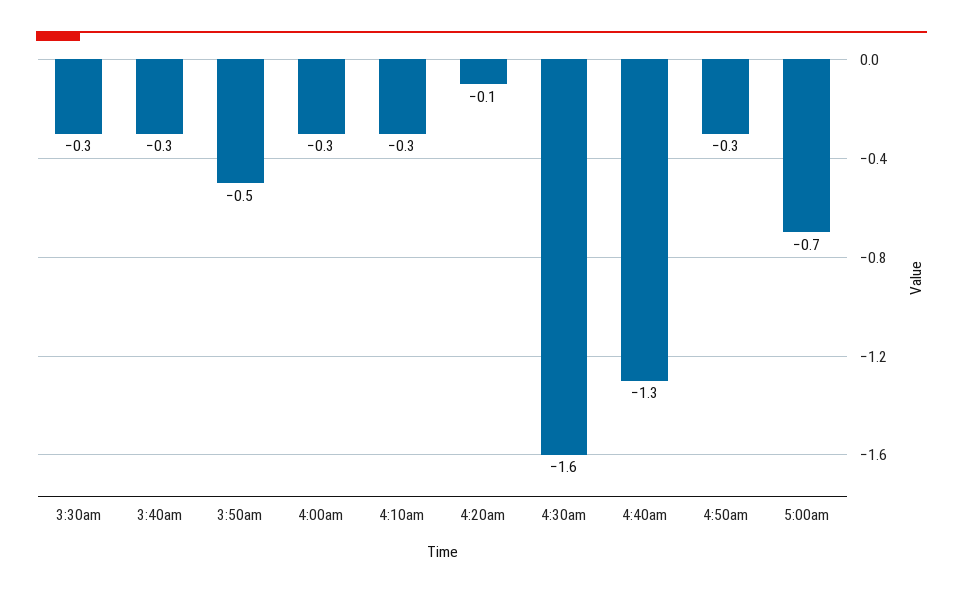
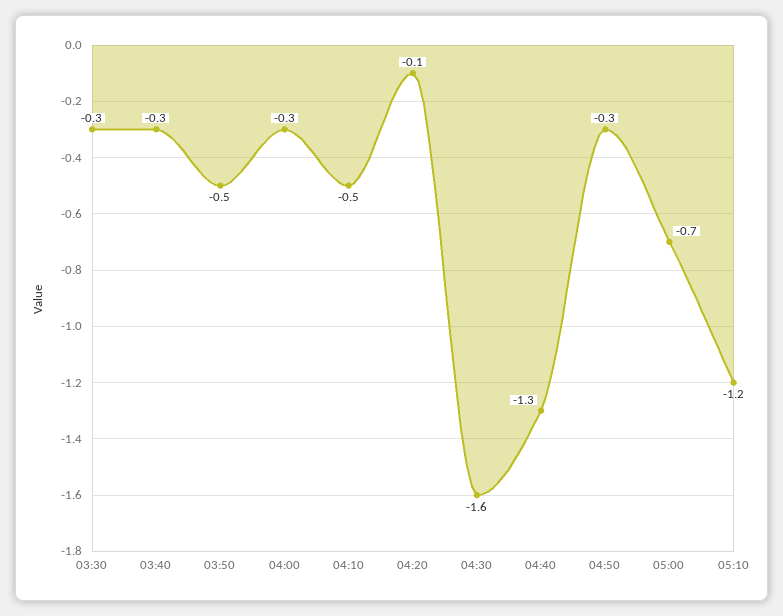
4:10am: -0.3 -> -0.5
05:10: none -> -1.2

